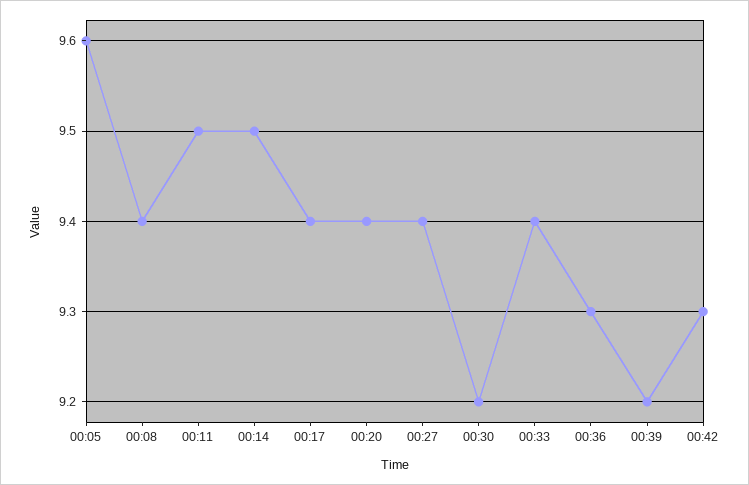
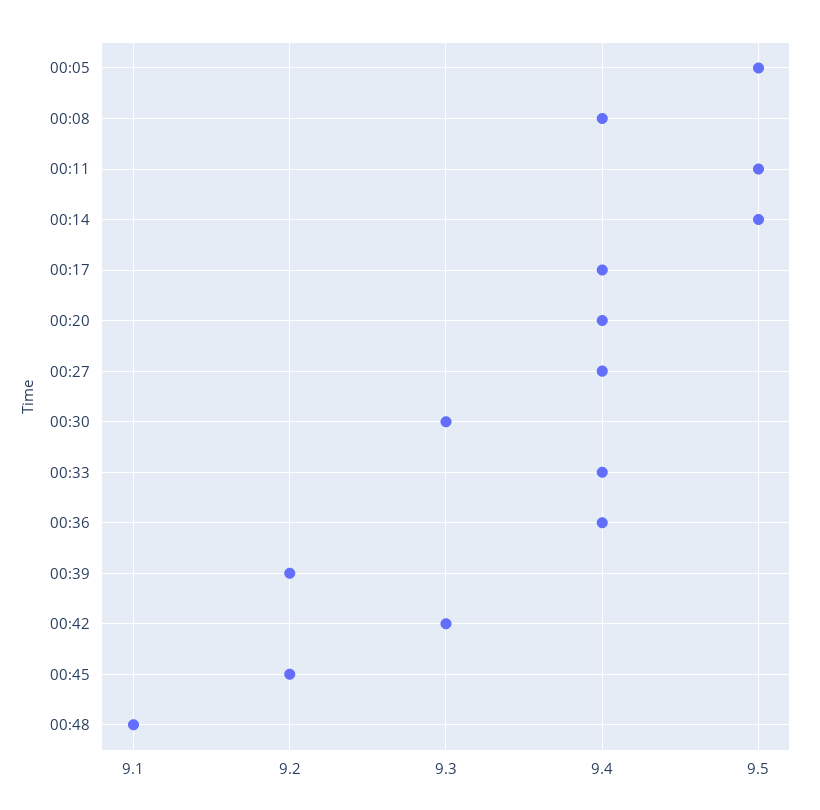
00:05: 9.6 -> 9.5
00:30: 9.2 -> 9.3
00:36: 9.3 -> 9.4
00:45: none -> 9.2
00:48: none -> 9.1

